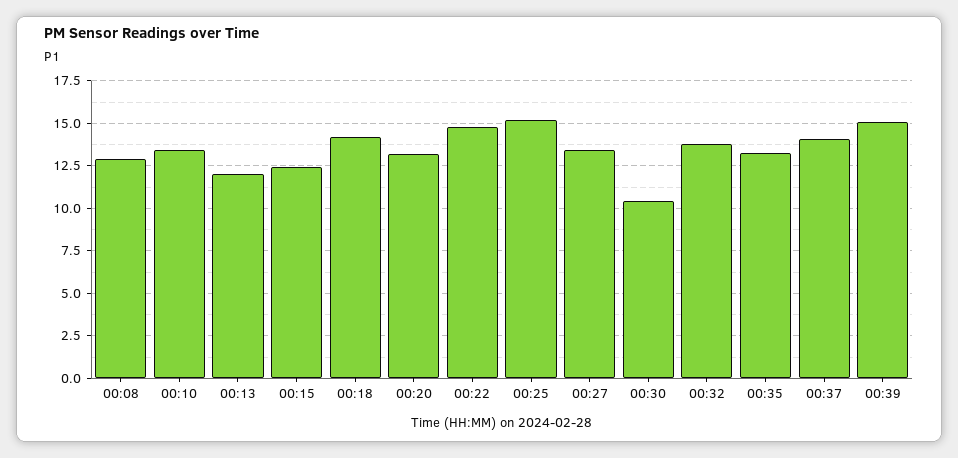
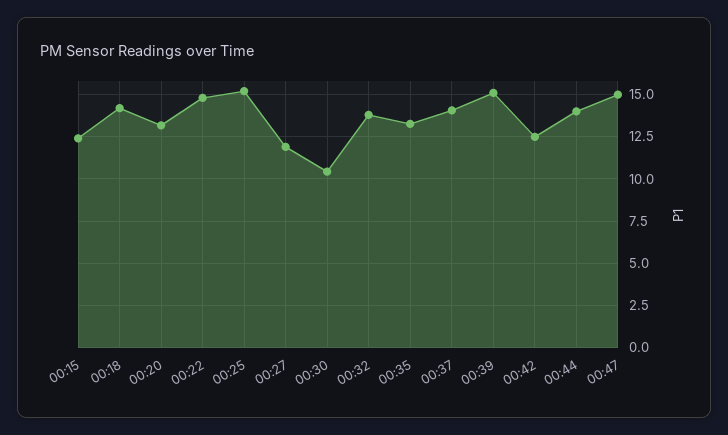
00:08: 13 -> none
00:10: 13.5 -> none
00:13: 12 -> none
00:27: 13.5 -> 12
00:42: none -> 12.5
00:44: none -> 14
00:47: none -> 15

